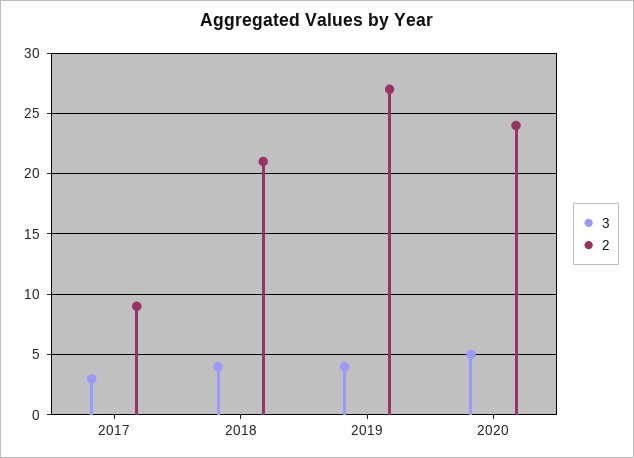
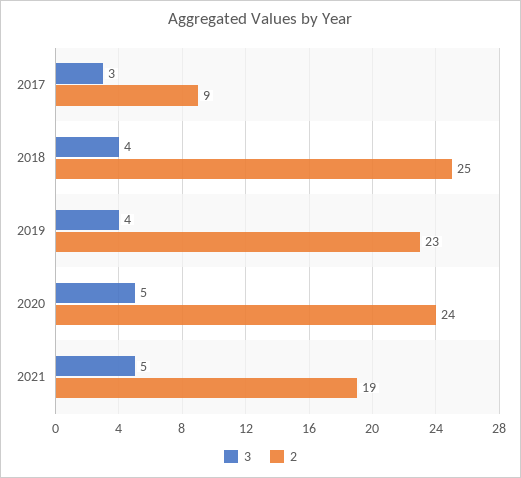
2, 2018: 21 -> 25
2, 2019: 27 -> 23
3, 2021: none -> 5
2, 2021: none -> 19

